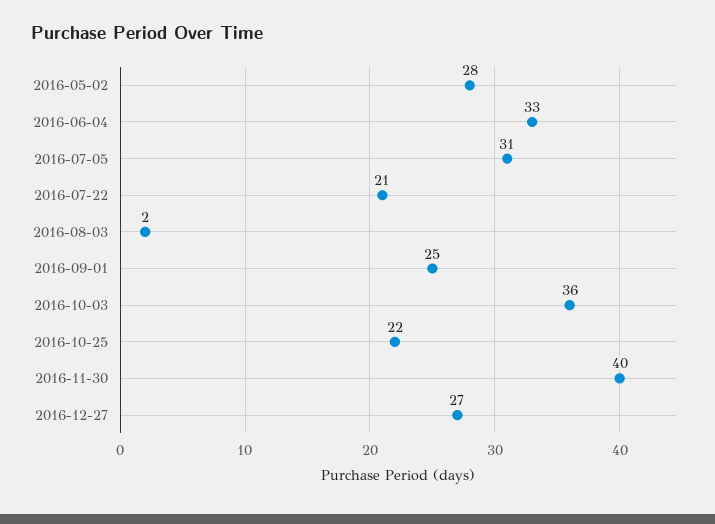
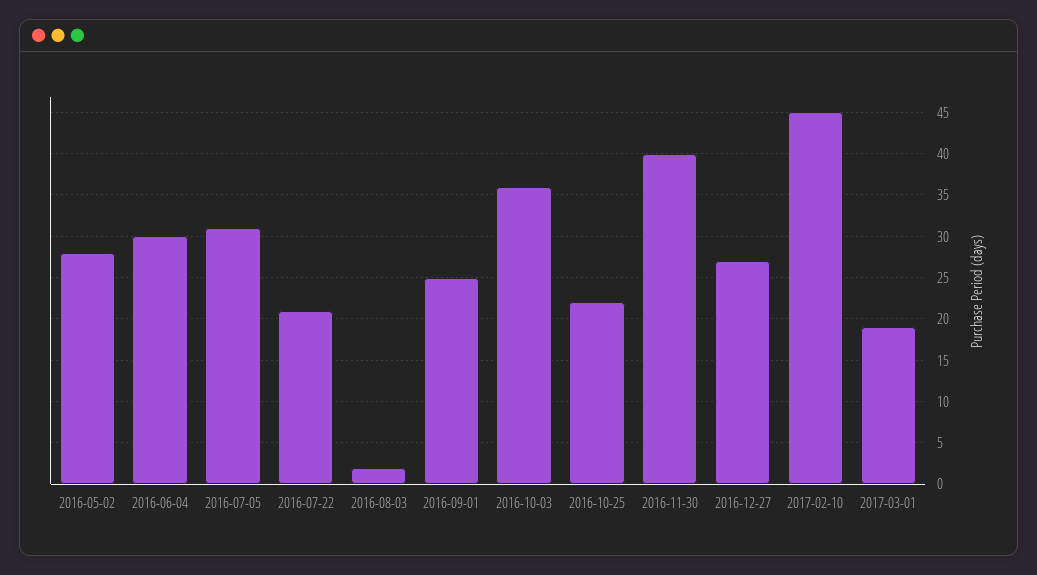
2016-06-04: 33 -> 30
2017-02-10: none -> 45
2017-03-01: none -> 19

